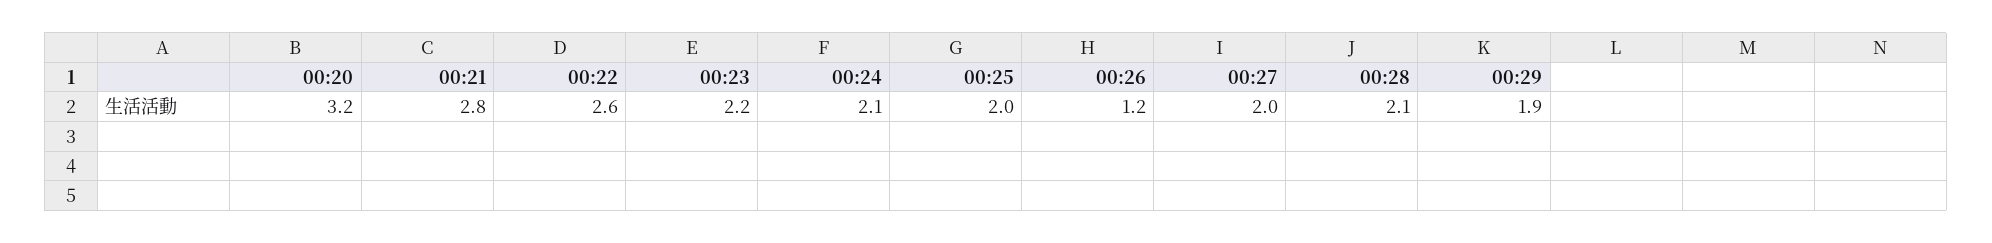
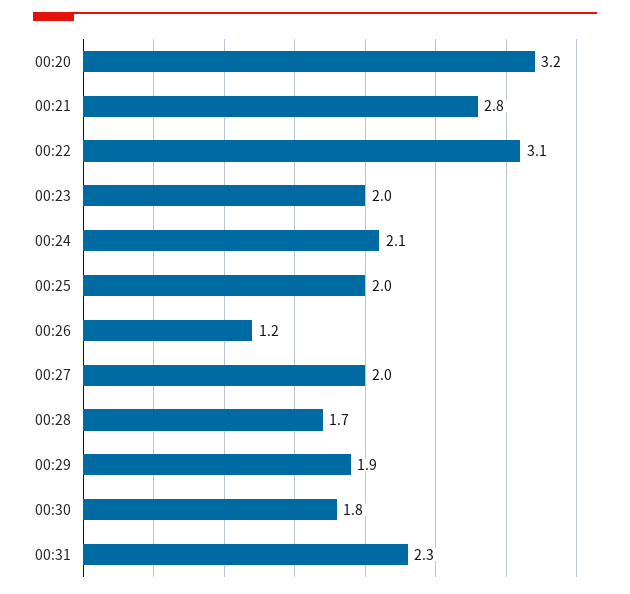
00:22: 2.6 -> 3.1
00:23: 2.2 -> 2
00:28: 2.1 -> 1.7
00:30: none -> 1.8
00:31: none -> 2.3

